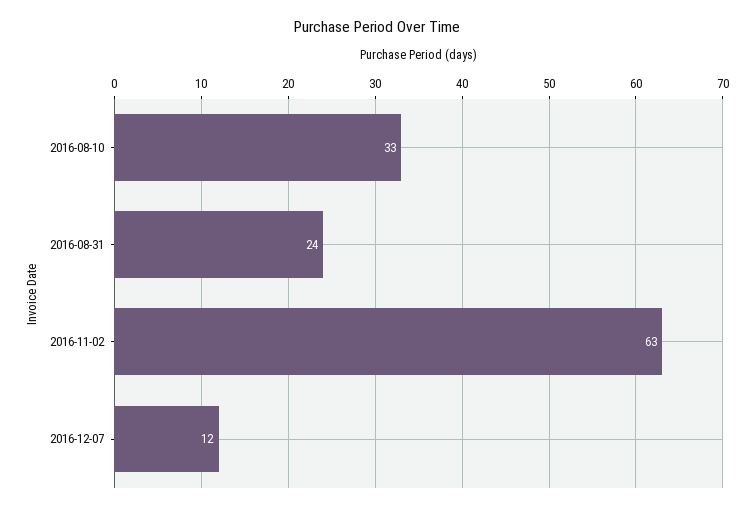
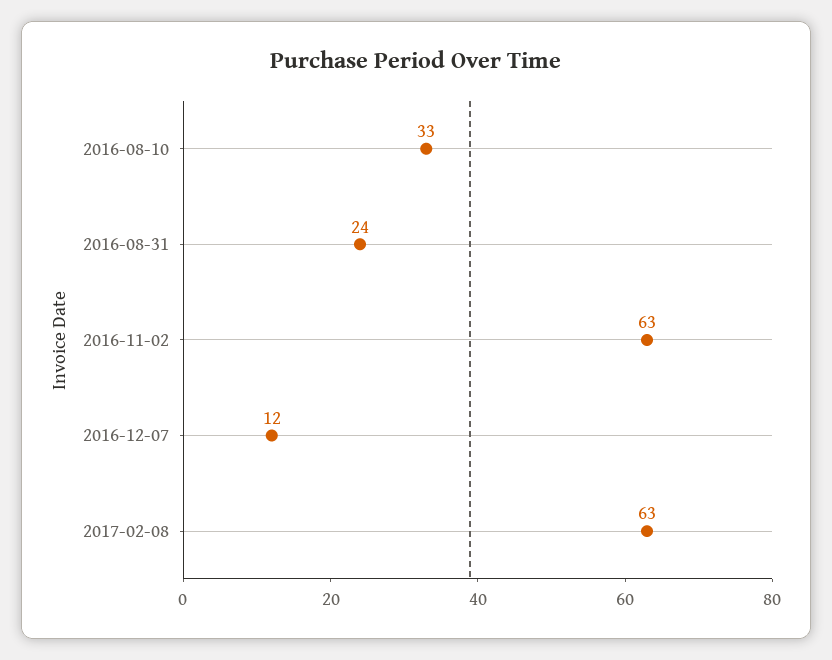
2017-02-08: none -> 63

